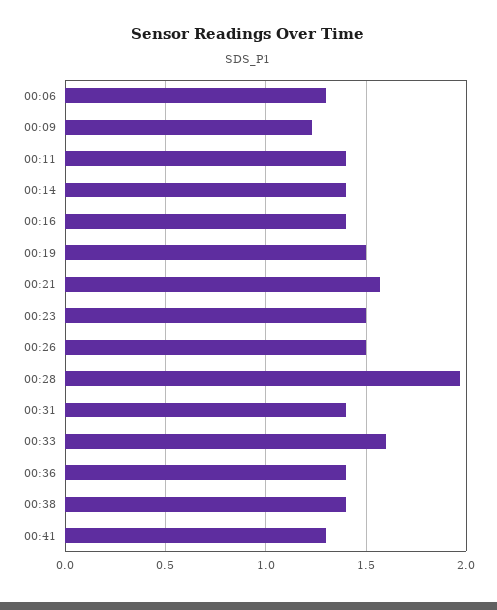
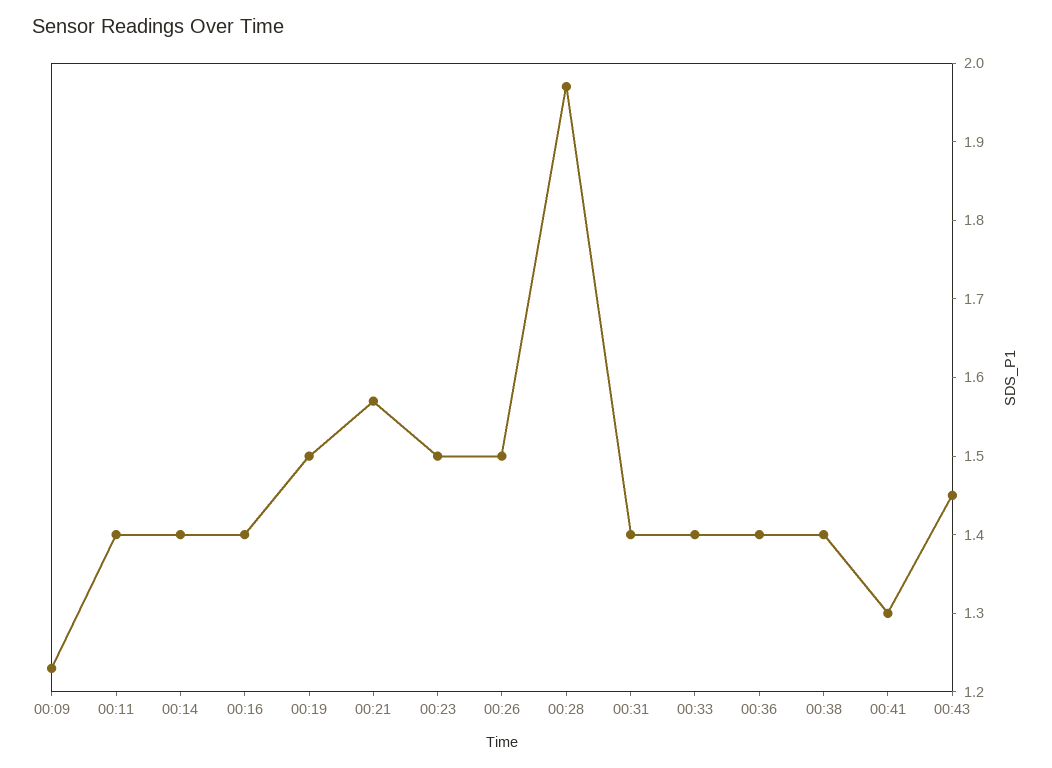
00:06: 1.3 -> none
00:33: 1.6 -> 1.4
00:43: none -> 1.45

